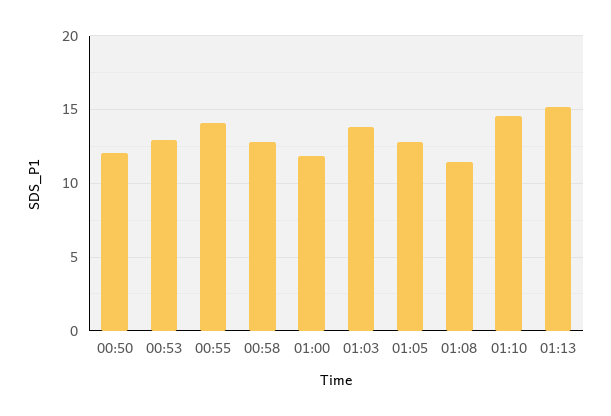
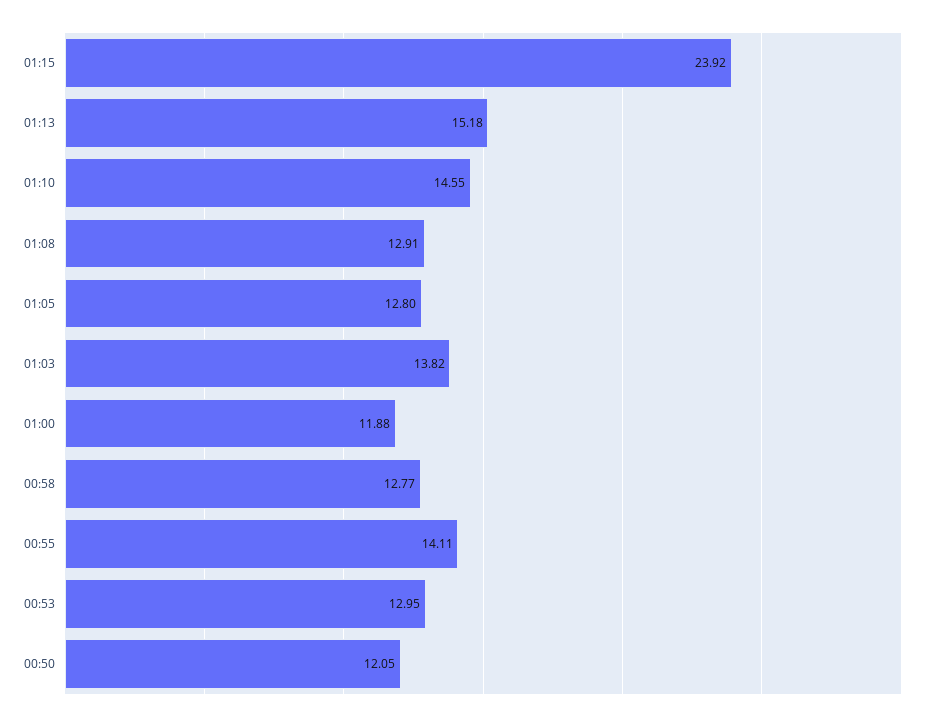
01:08: 11.5 -> 12.91
01:15: none -> 23.92

